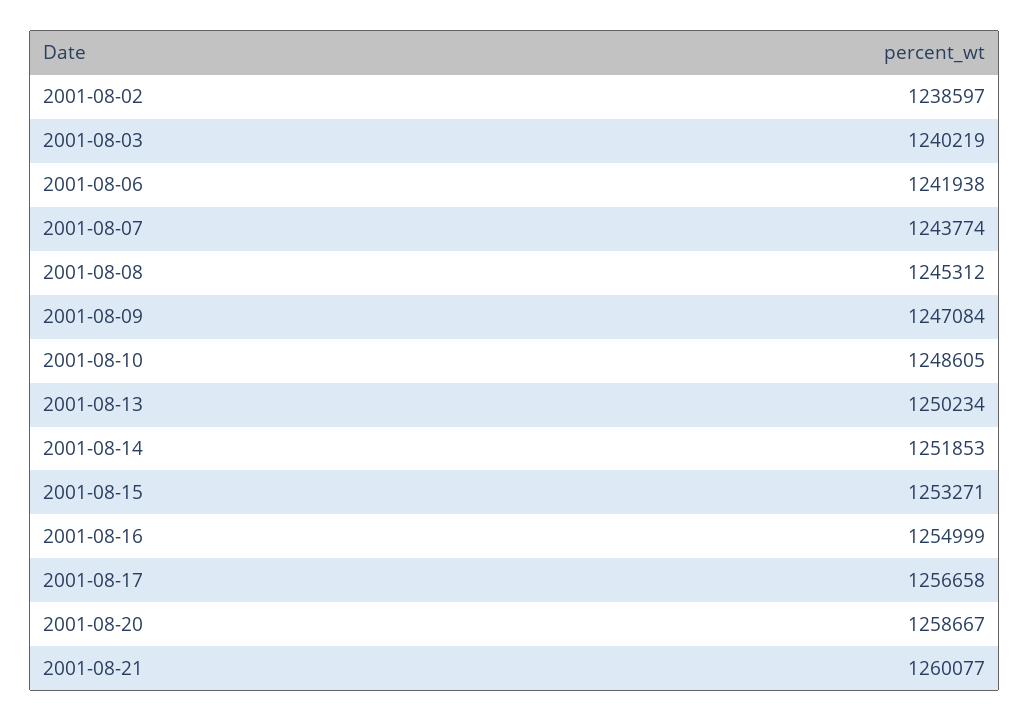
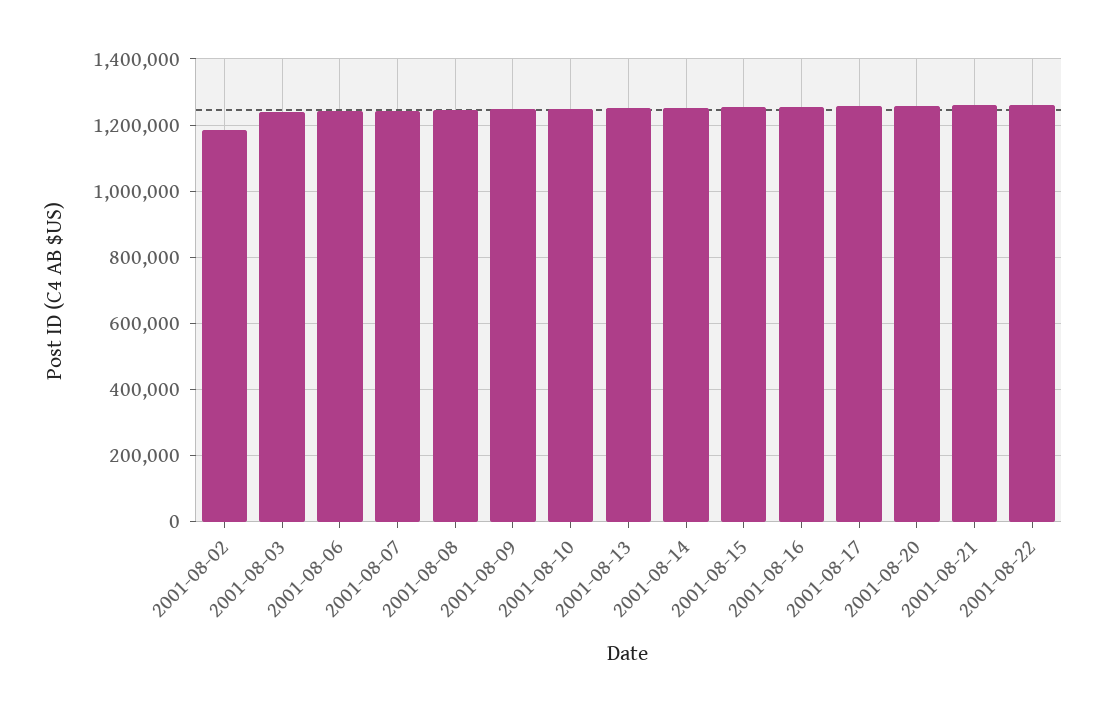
2001-08-02: 1238597 -> 1180000
2001-08-22: none -> 1260000

